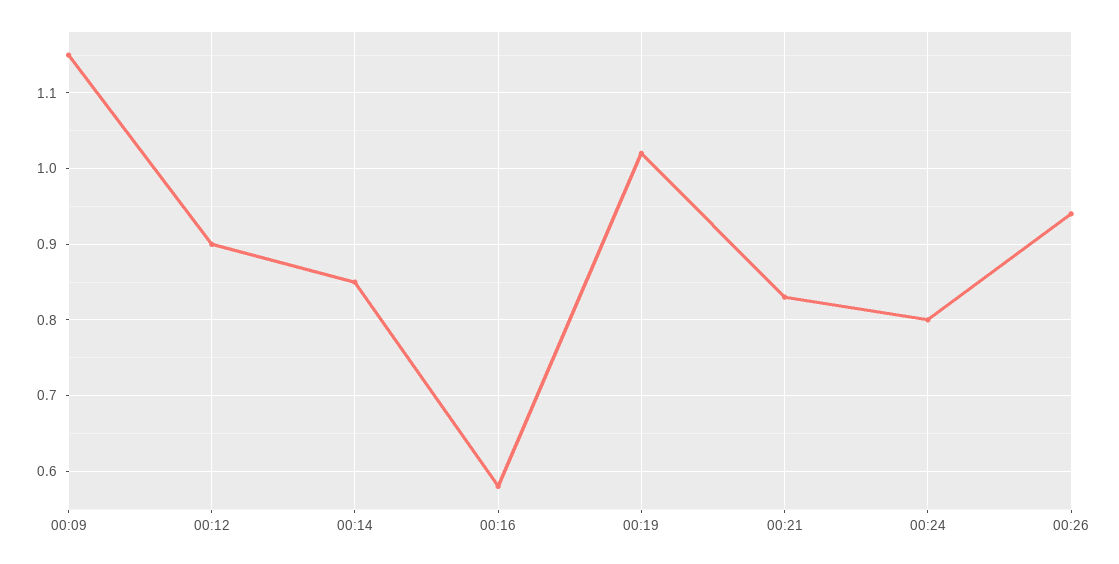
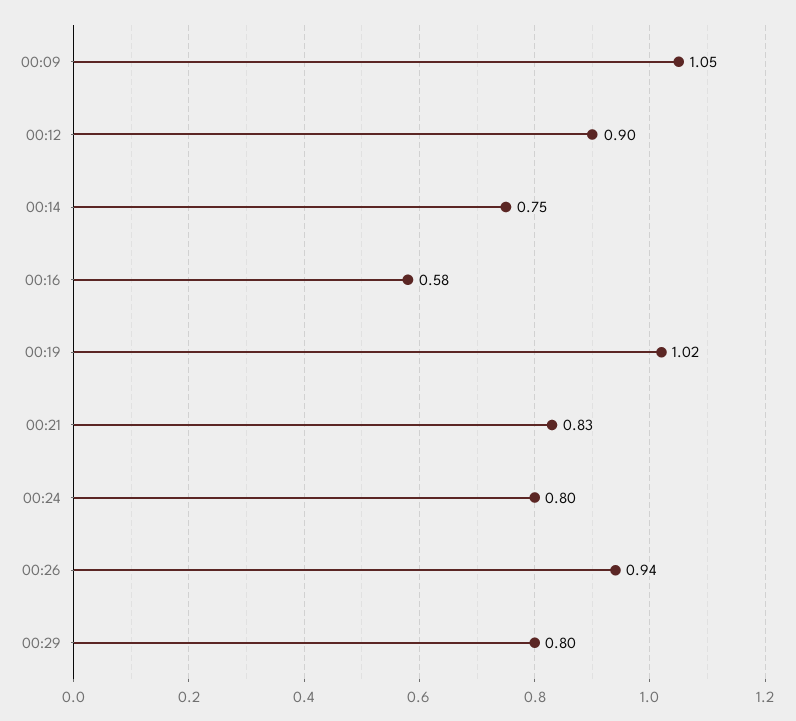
00:09: 1.15 -> 1.05
00:14: 0.85 -> 0.75
00:29: none -> 0.8

